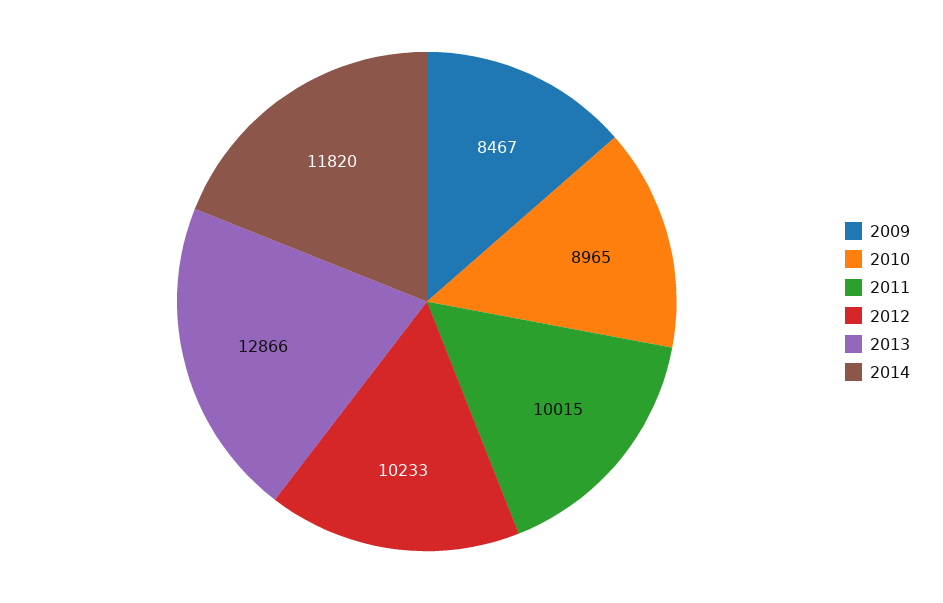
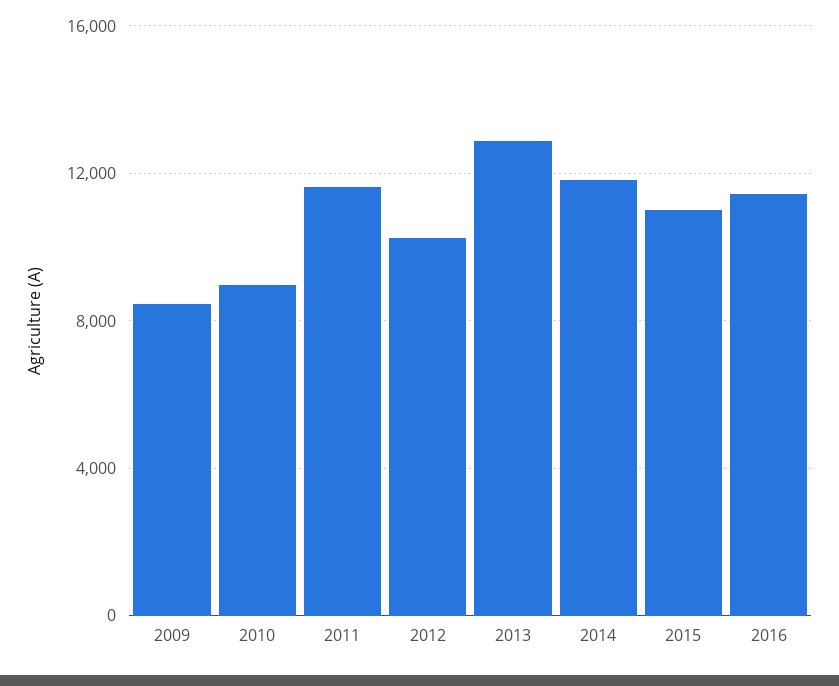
2011: 10015 -> 11500
2015: none -> 11000
2016: none -> 11500

